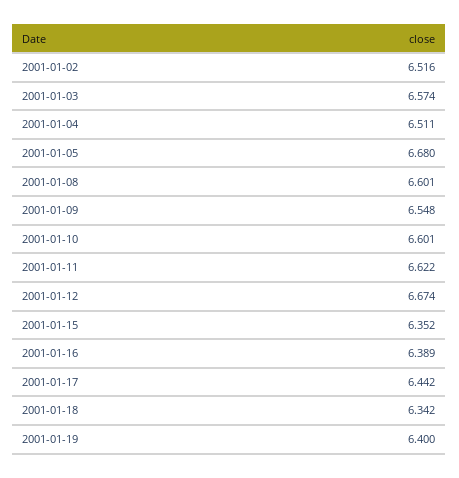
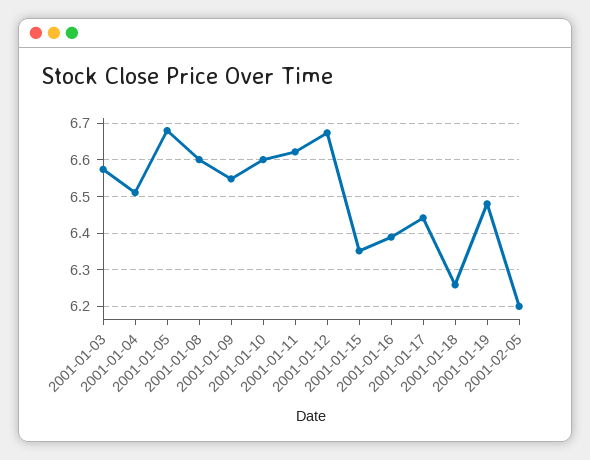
2001-01-02: 6.516 -> none
2001-01-18: 6.342 -> 6.26
2001-01-19: 6.4 -> 6.48
2001-02-05: none -> 6.2

